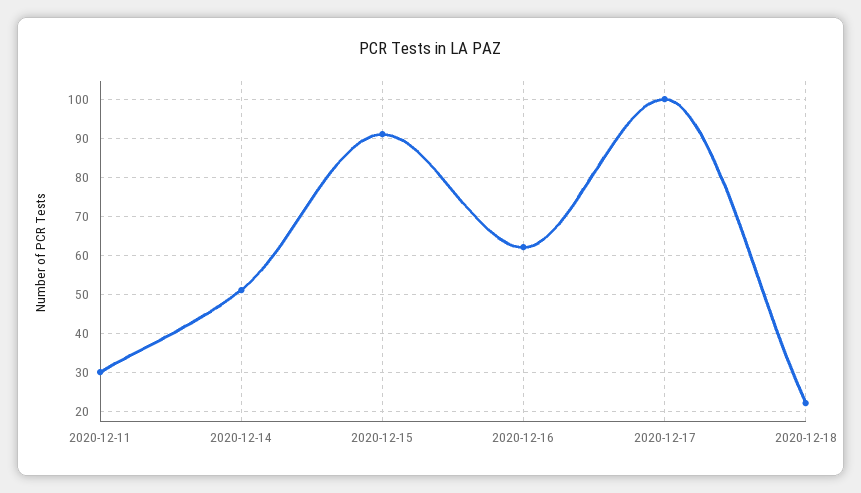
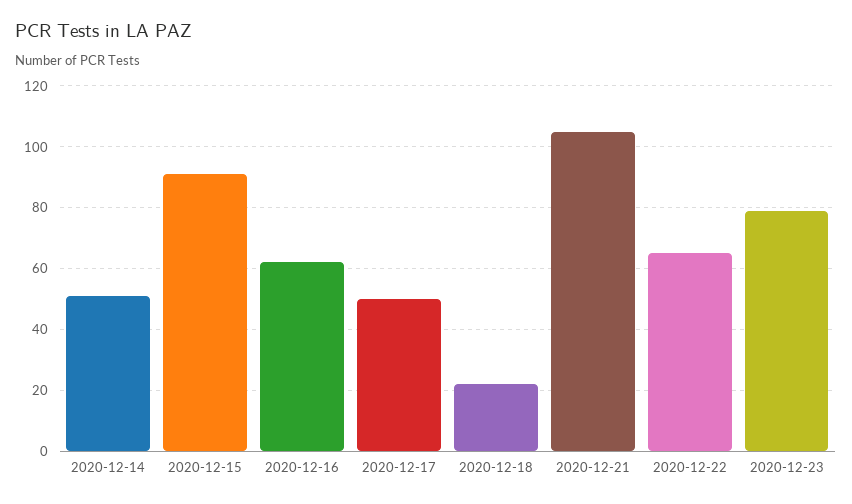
2020-12-11: 30 -> none
2020-12-17: 100 -> 50
2020-12-21: none -> 105
2020-12-22: none -> 65
2020-12-23: none -> 80

